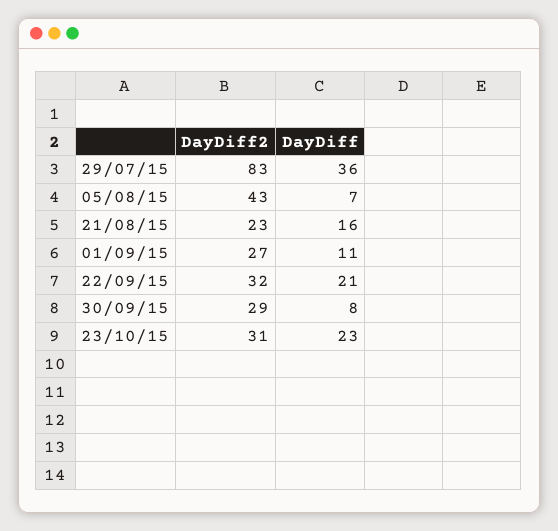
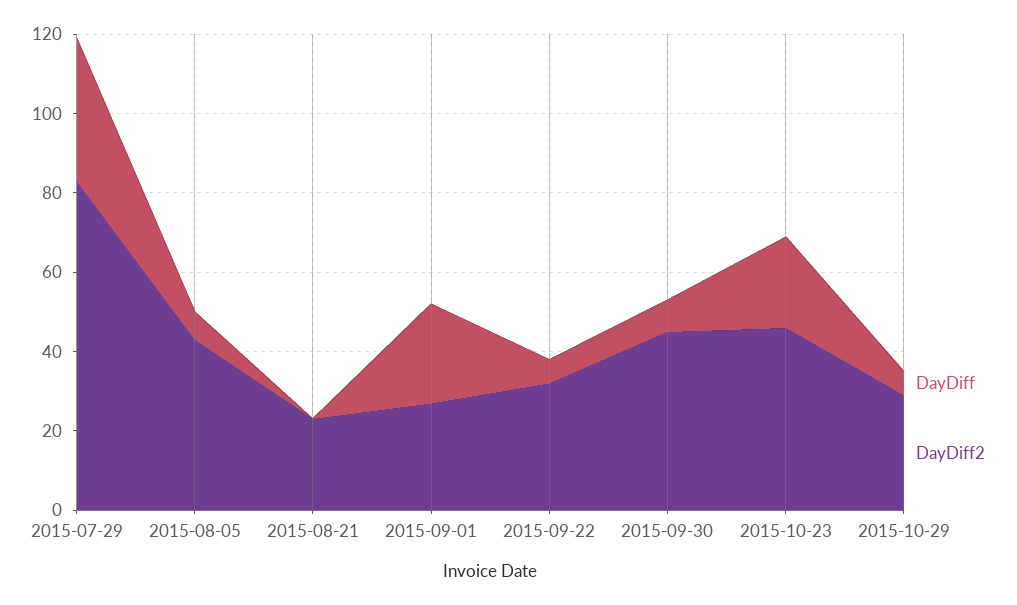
DayDiff, 21/08/15: 16 -> 0
DayDiff, 01/09/15: 11 -> 25
DayDiff, 22/09/15: 21 -> 5
DayDiff2, 30/09/15: 29 -> 45
DayDiff2, 23/10/15: 31 -> 45
DayDiff, 2015-10-29: none -> 5
DayDiff2, 2015-10-29: none -> 30

